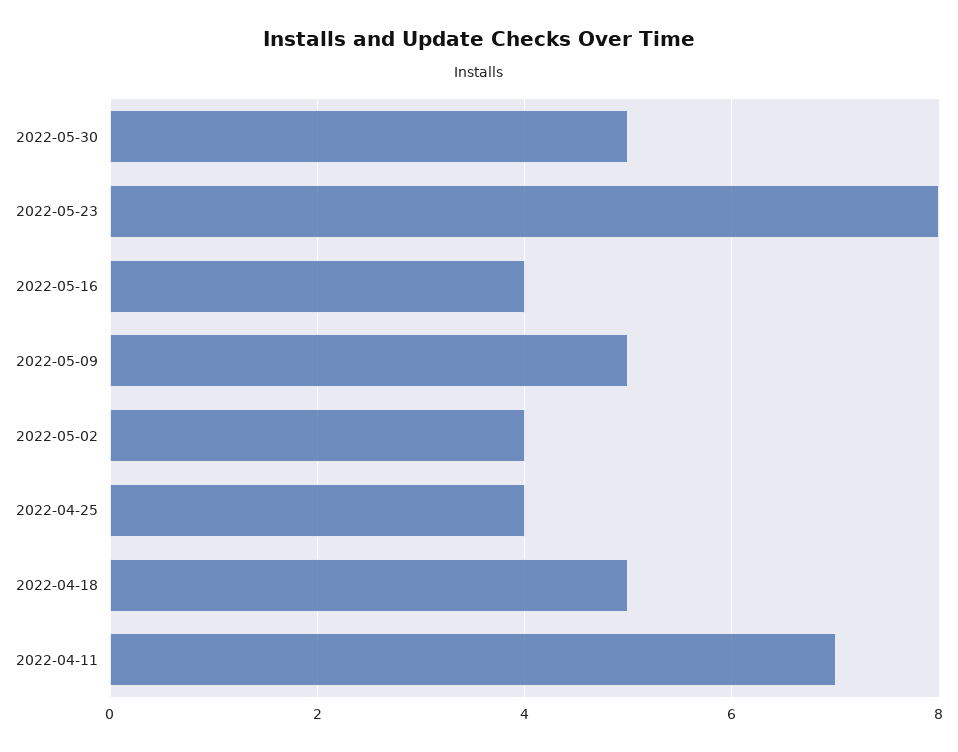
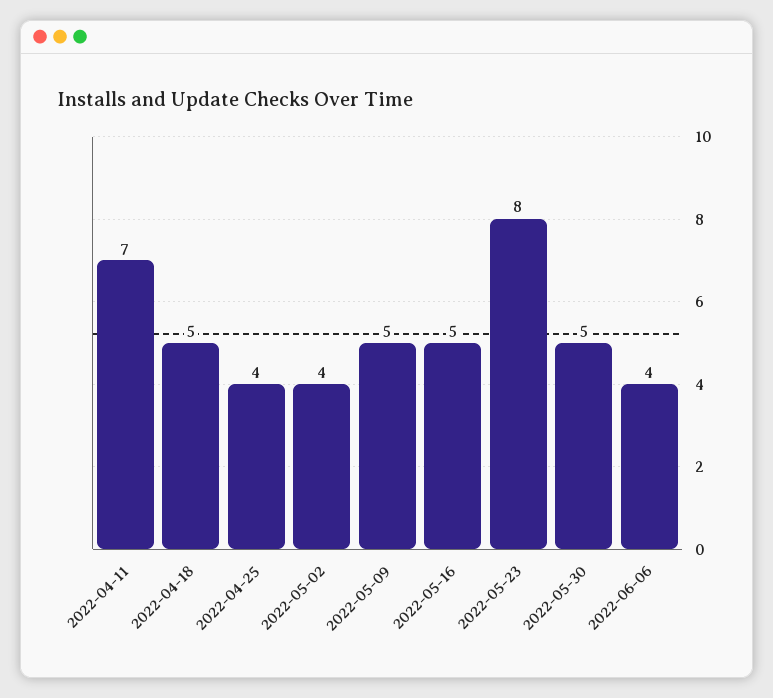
2022-05-16: 4 -> 5
2022-06-06: none -> 4

